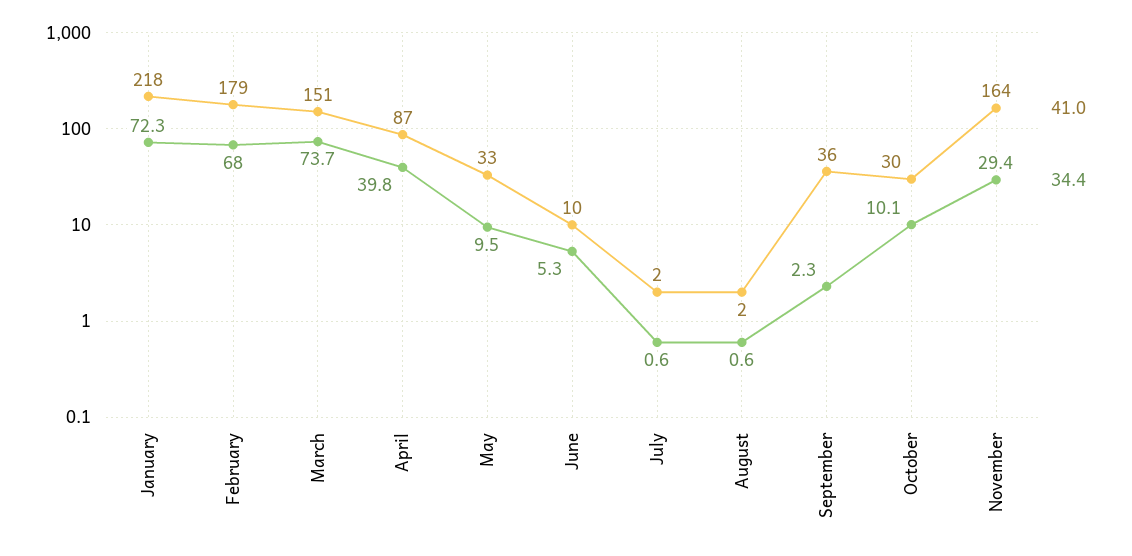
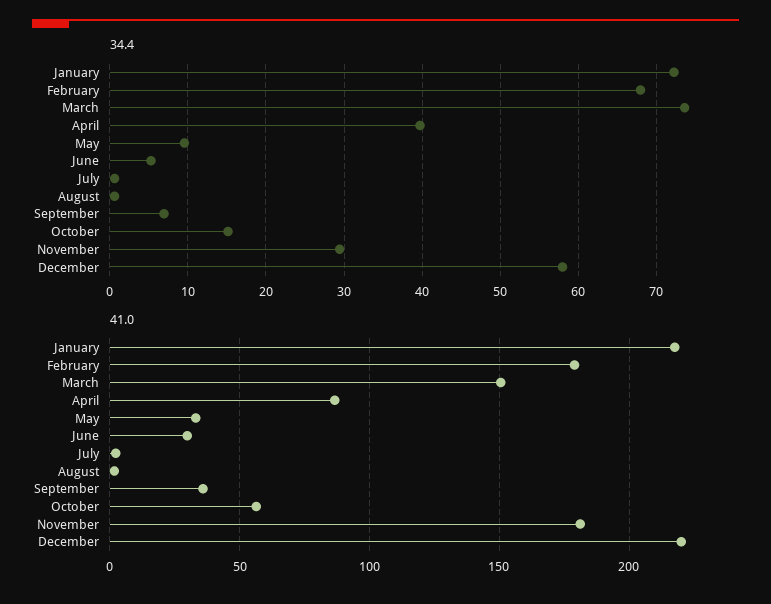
41.0, June: 10 -> 30
34.4, September: 2.3 -> 7
41.0, October: 30 -> 55
34.4, October: 10.1 -> 15
41.0, November: 164 -> 180
34.4, December: none -> 58
41.0, December: none -> 220

